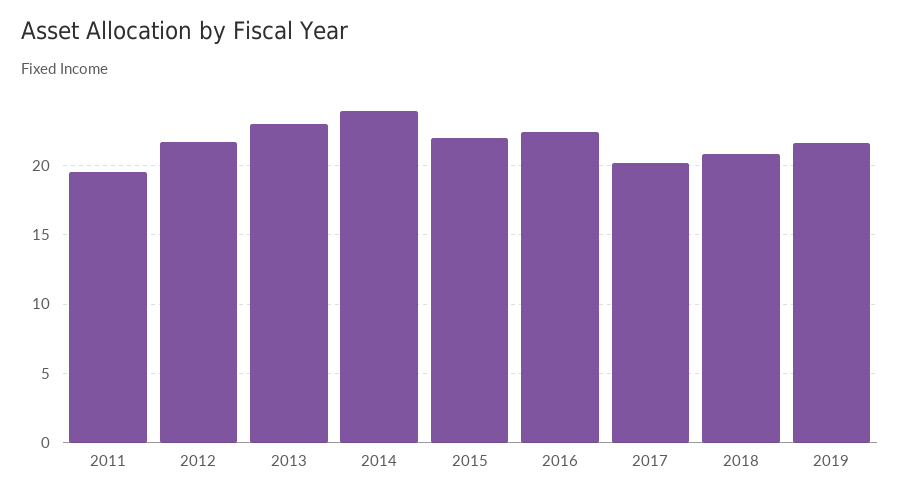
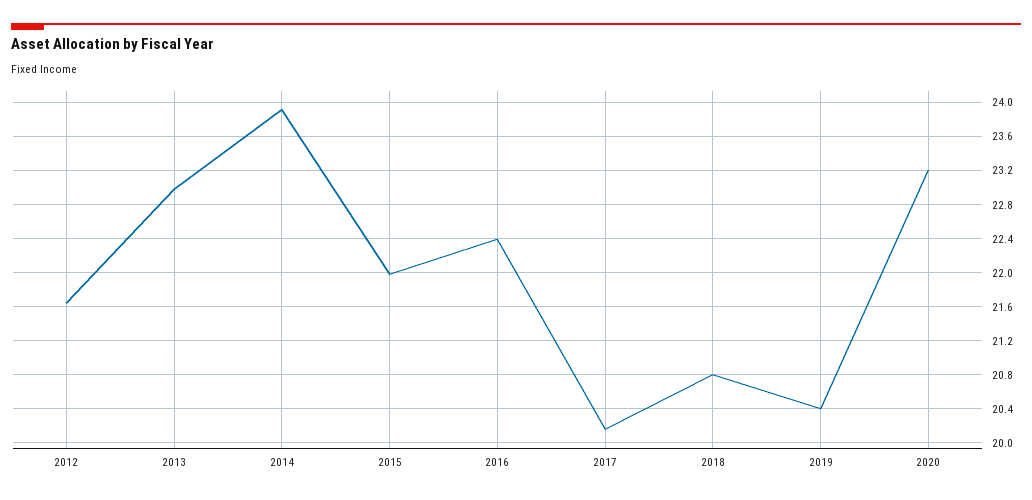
2011: 19.5 -> none
2019: 21.5 -> 20.4
2020: none -> 23.2

